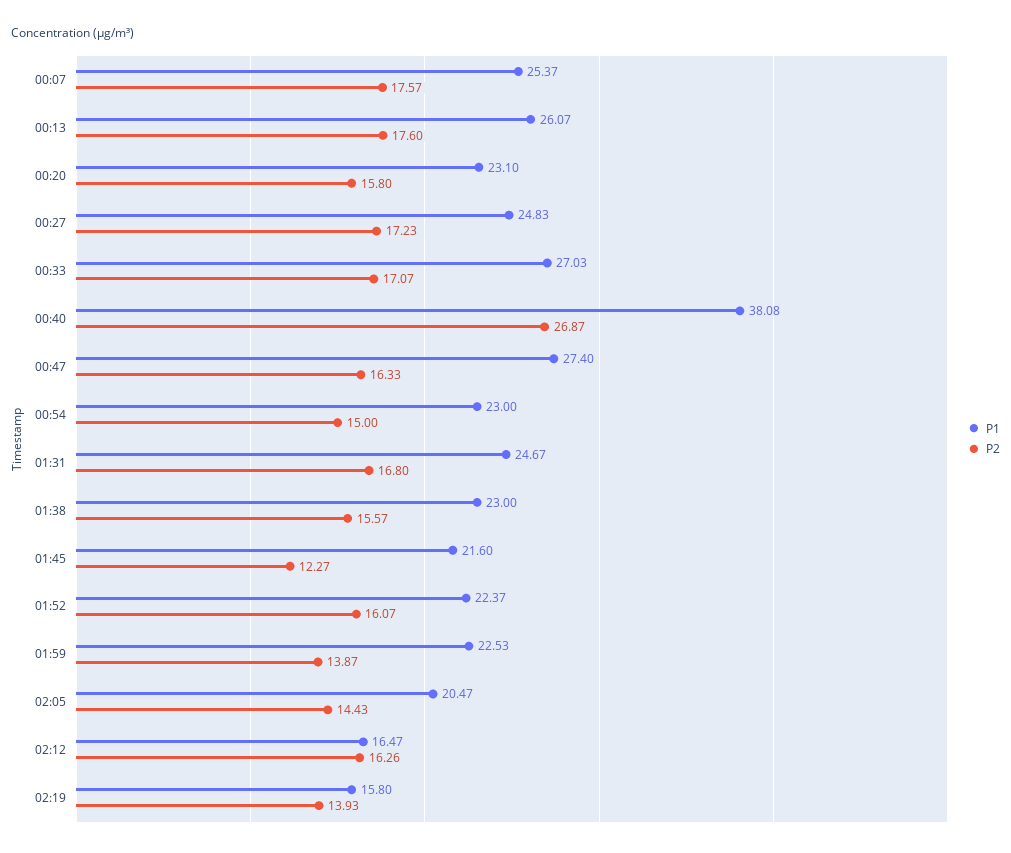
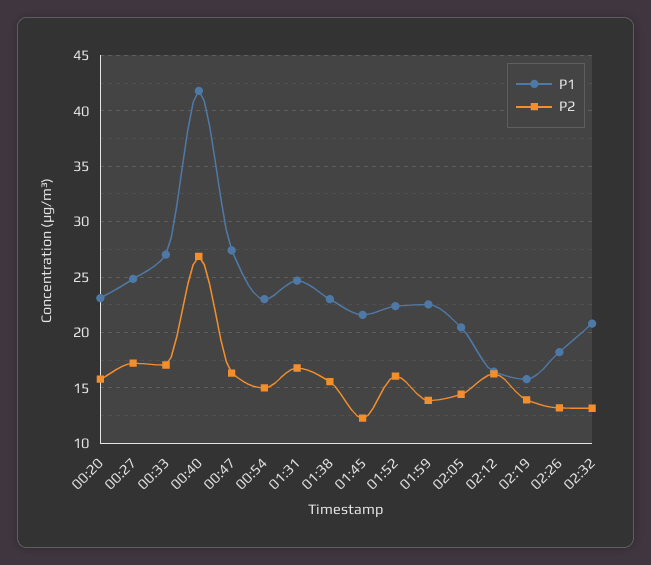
P1, 00:07: 25.37 -> none
P2, 00:07: 17.57 -> none
P1, 00:13: 26.07 -> none
P2, 00:13: 17.6 -> none
P1, 00:40: 38.08 -> 42
P1, 02:26: none -> 18
P2, 02:26: none -> 13
P1, 02:32: none -> 21
P2, 02:32: none -> 13

